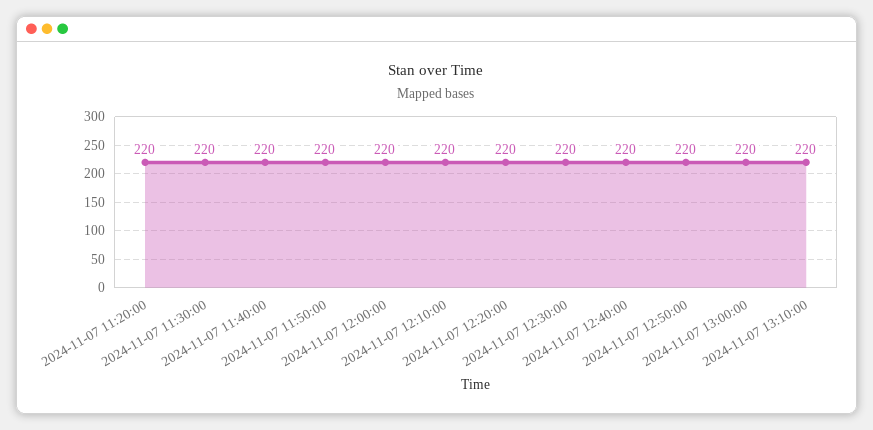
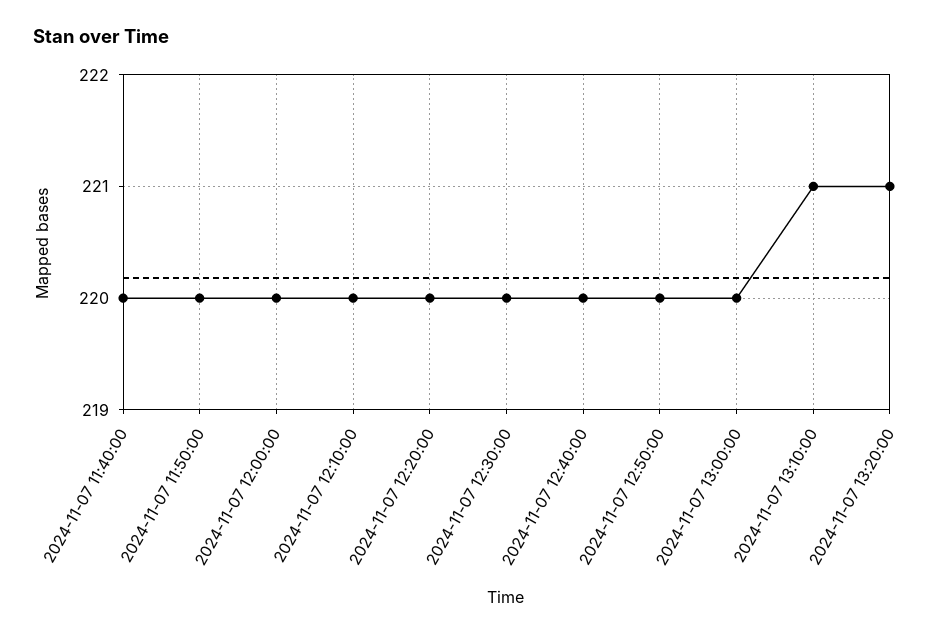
2024-11-07 11:20:00: 220 -> none
2024-11-07 11:30:00: 220 -> none
2024-11-07 13:10:00: 220 -> 221
2024-11-07 13:20:00: none -> 221

